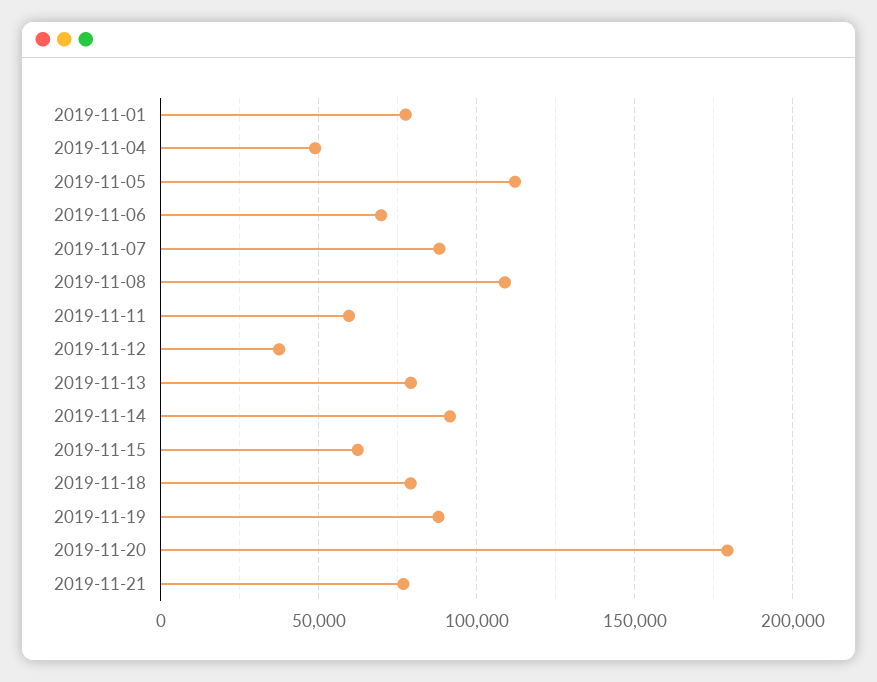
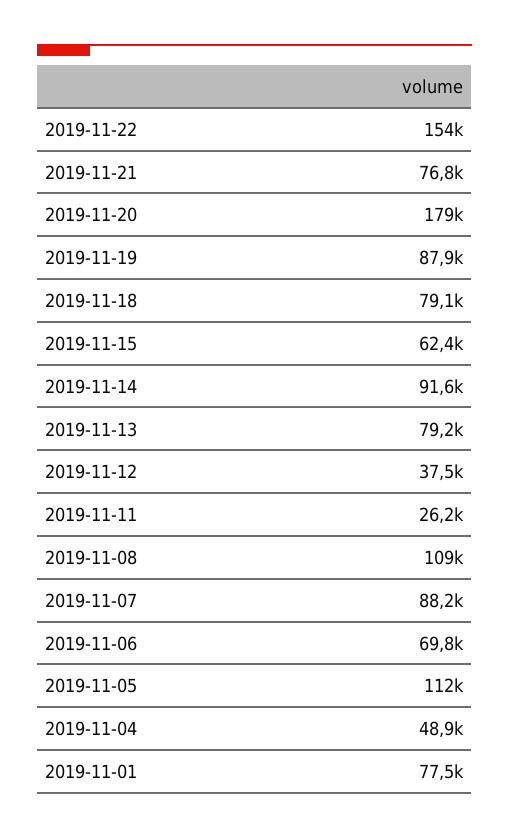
2019-11-11: 60000 -> 26200
2019-11-22: none -> 154000

